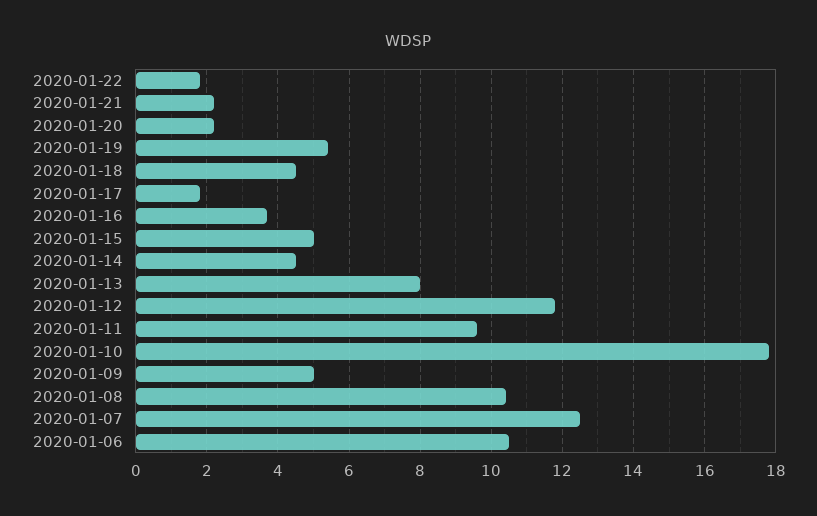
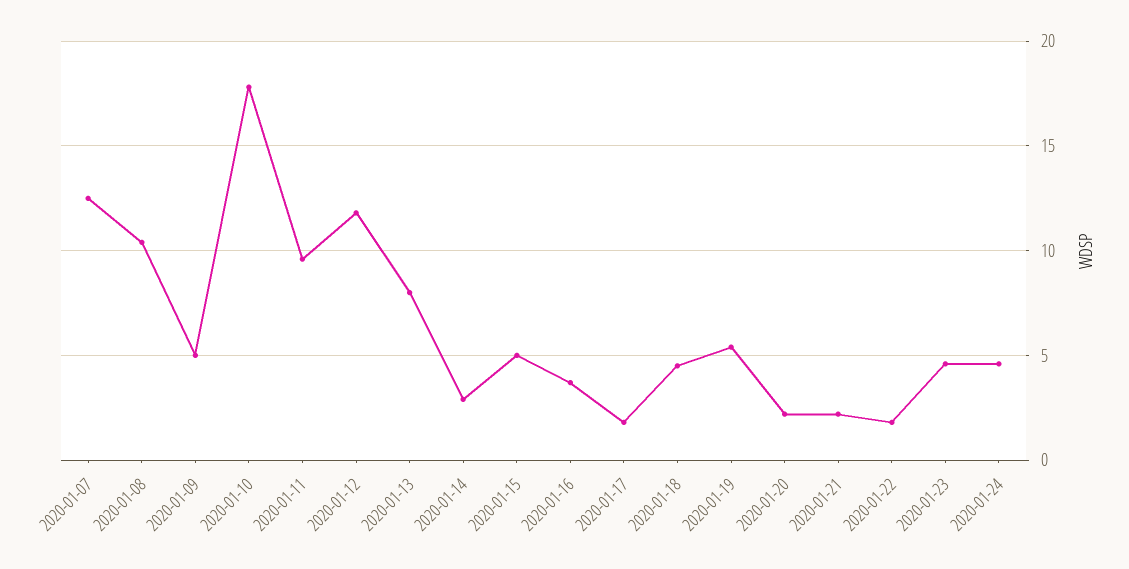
2020-01-14: 4.5 -> 3
2020-01-06: 10.5 -> none
2020-01-23: none -> 4.5
2020-01-24: none -> 4.5

